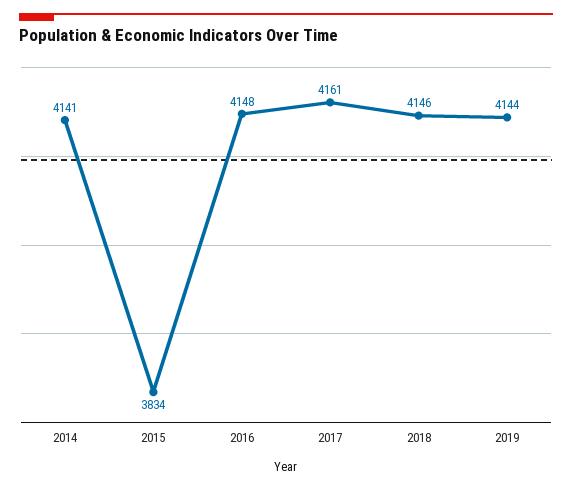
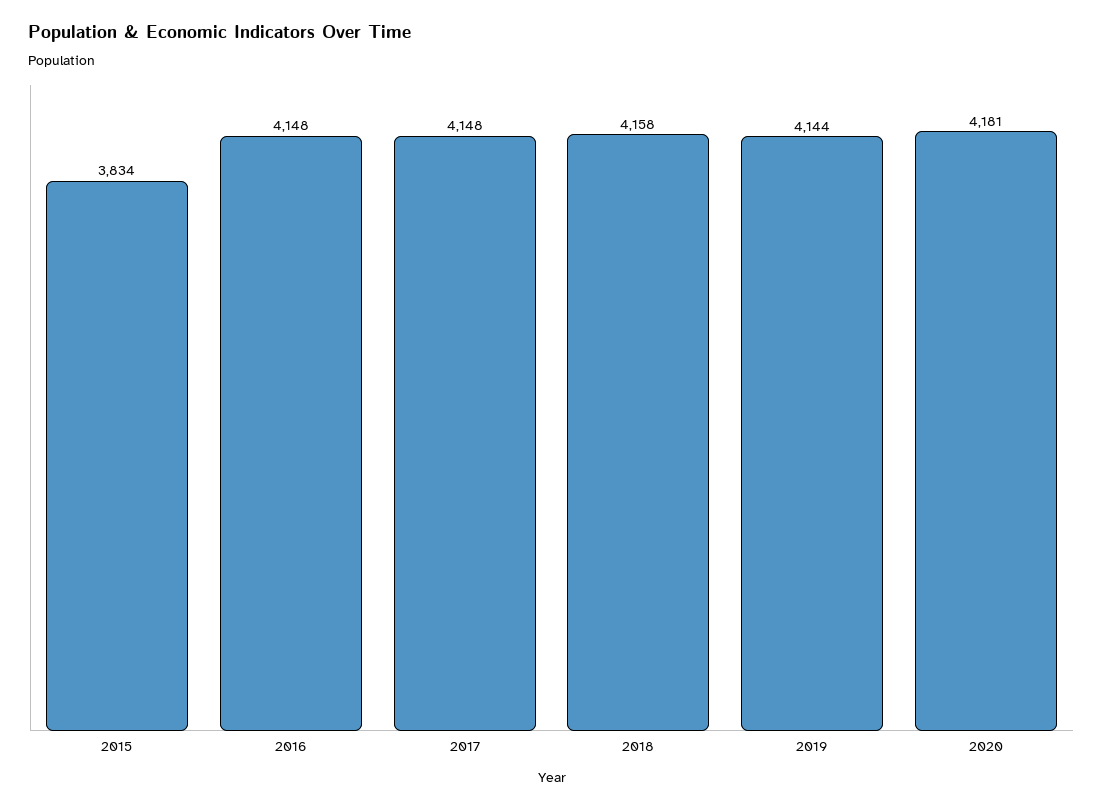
2014: 4141 -> none
2017: 4161 -> 4148
2018: 4146 -> 4158
2020: none -> 4181

